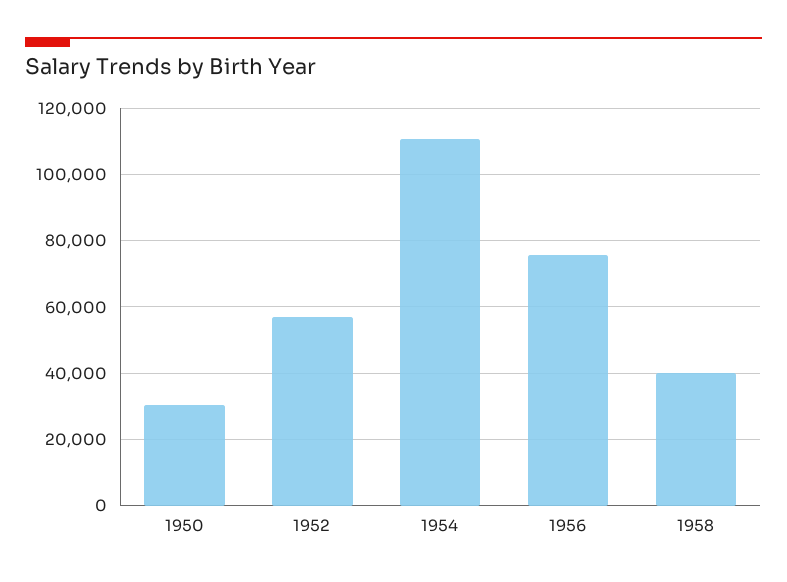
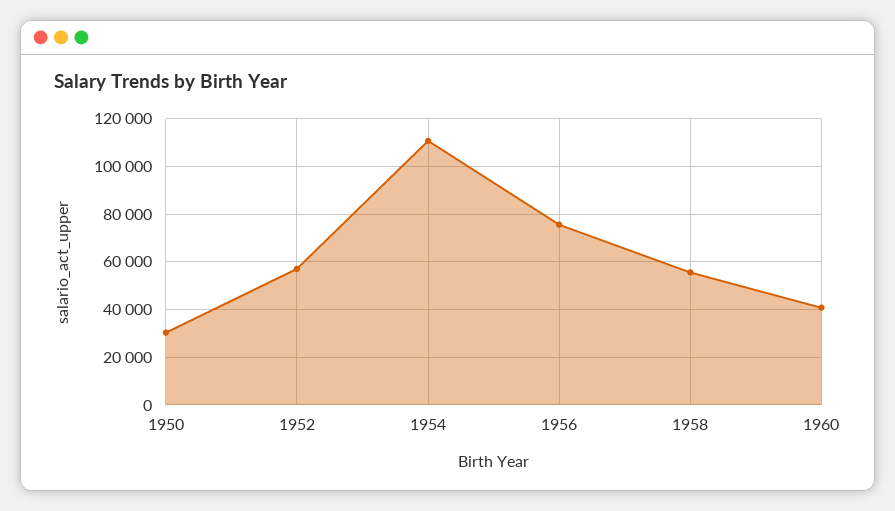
1958: 40000 -> 55000
1960: none -> 40000

